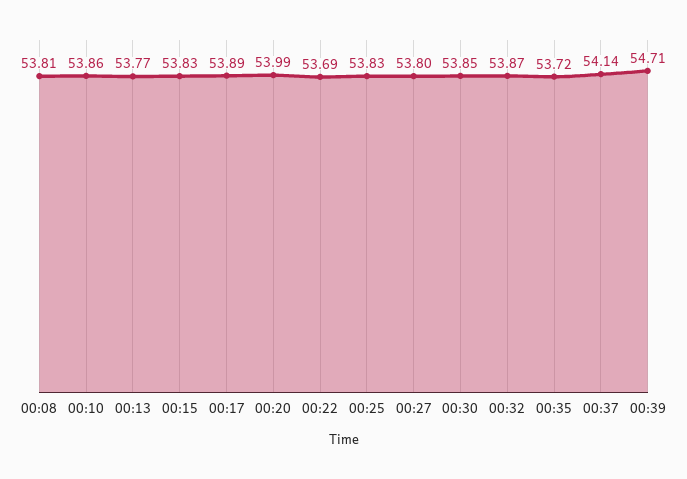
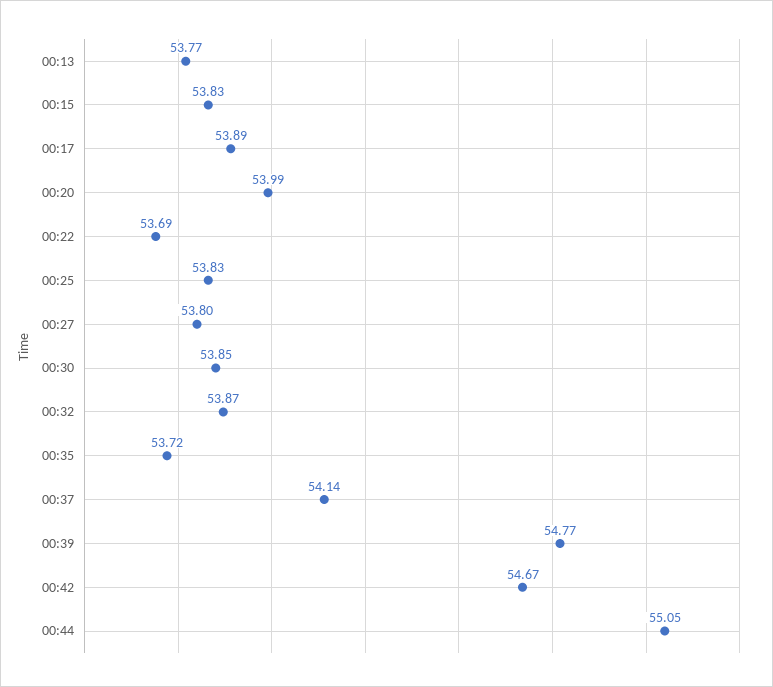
00:08: 53.81 -> none
00:10: 53.86 -> none
00:39: 54.71 -> 54.77
00:42: none -> 54.67
00:44: none -> 55.05

